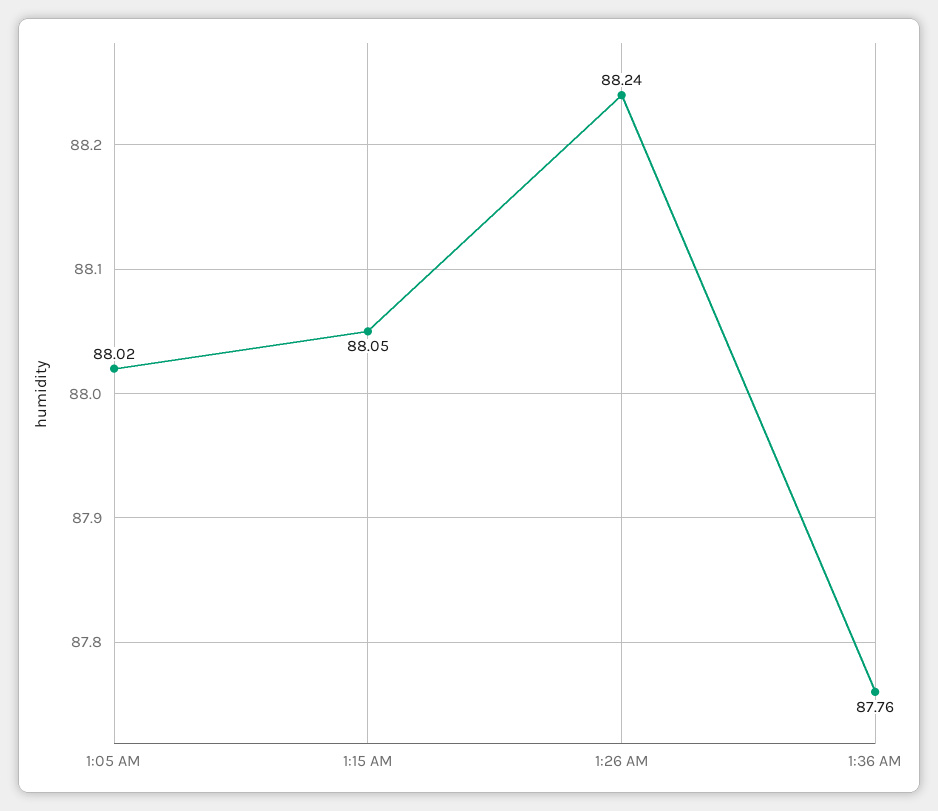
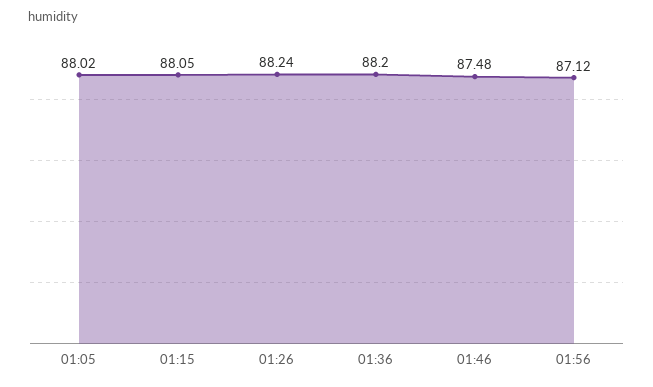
1:36 AM: 87.76 -> 88.2
01:46: none -> 87.48
01:56: none -> 87.12

